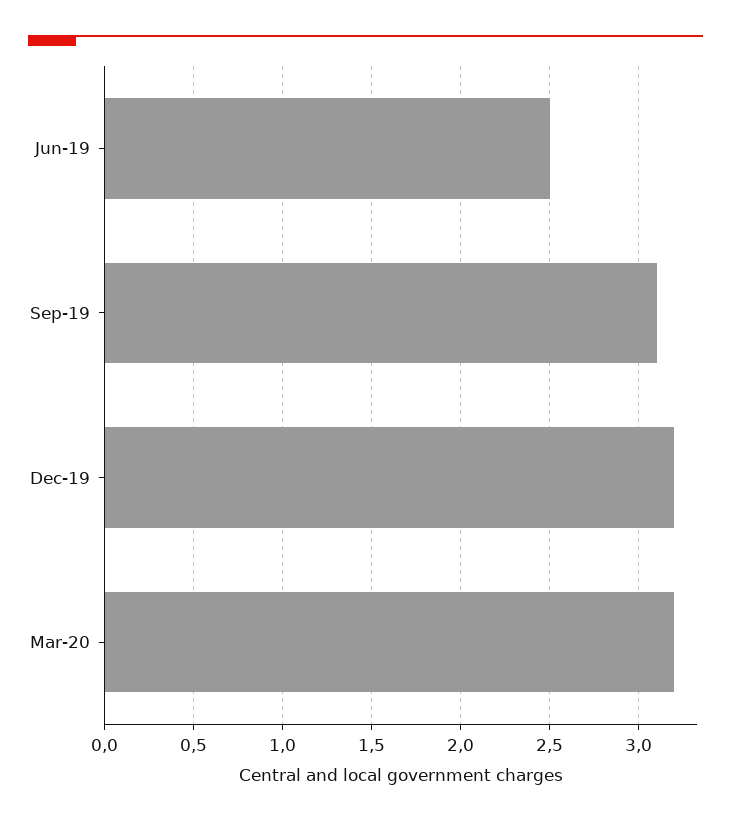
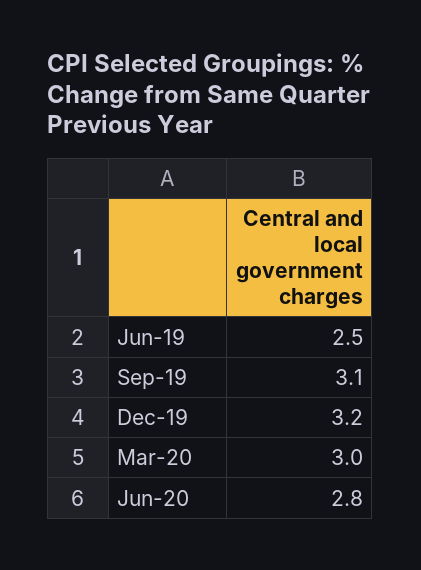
Mar-20: 3.2 -> 3
Jun-20: none -> 2.8

